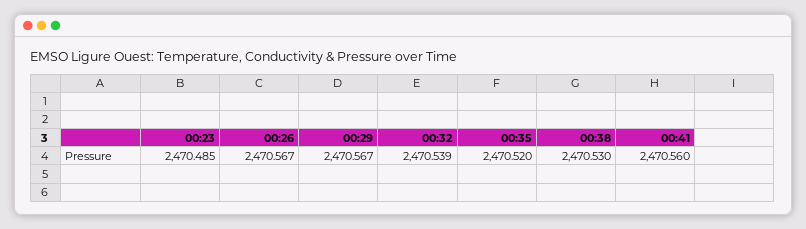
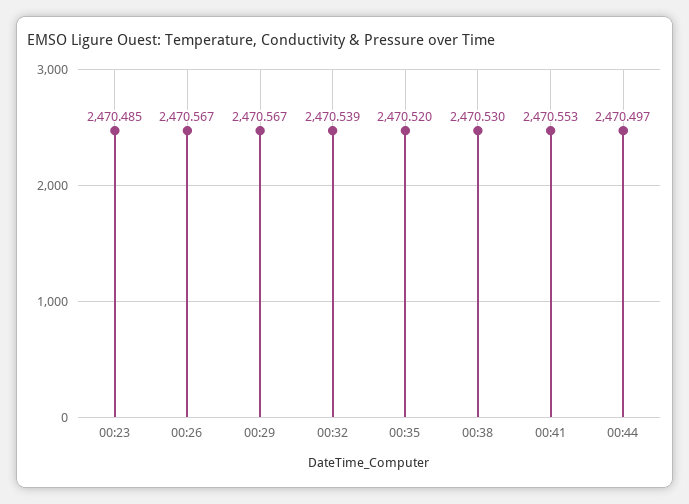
00:41: 2470.56 -> 2470.553
00:44: none -> 2470.497

